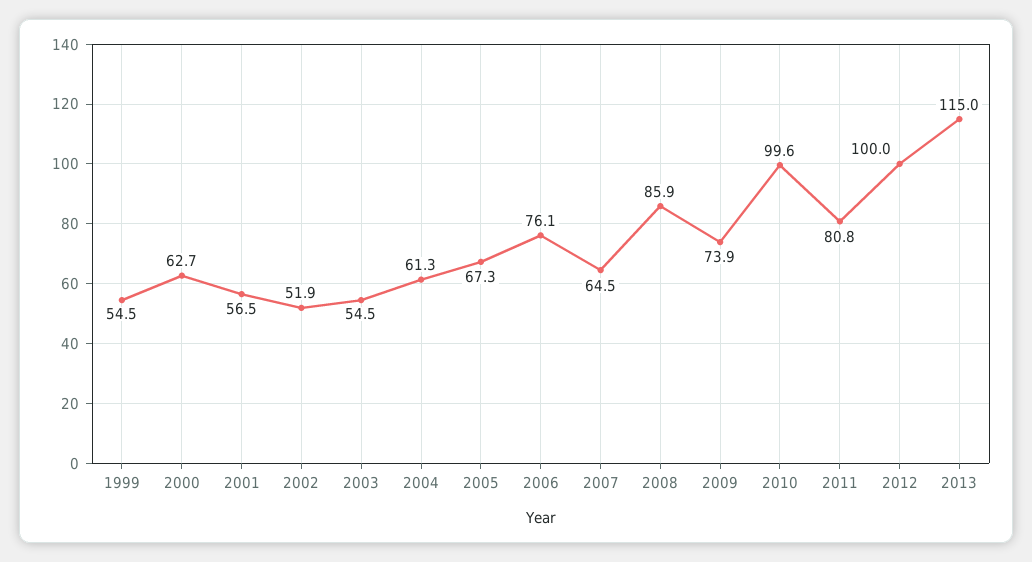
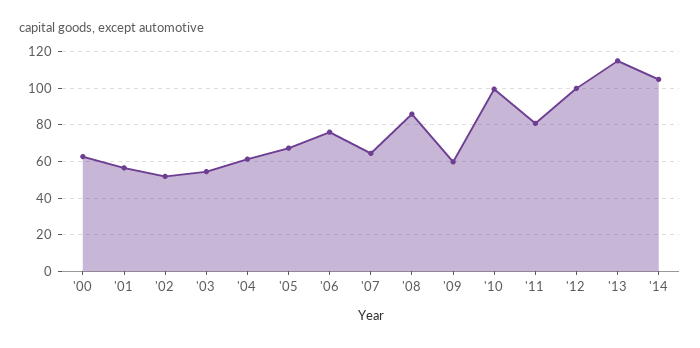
1999: 54.5 -> none
2009: 73.9 -> 60
'14: none -> 105

